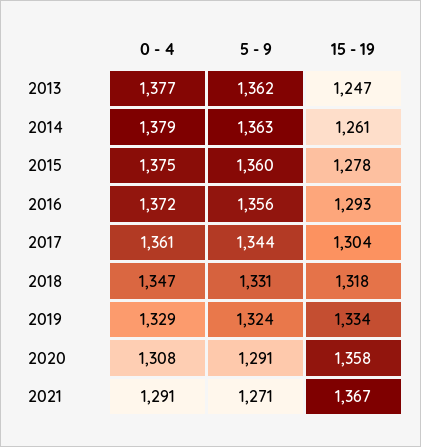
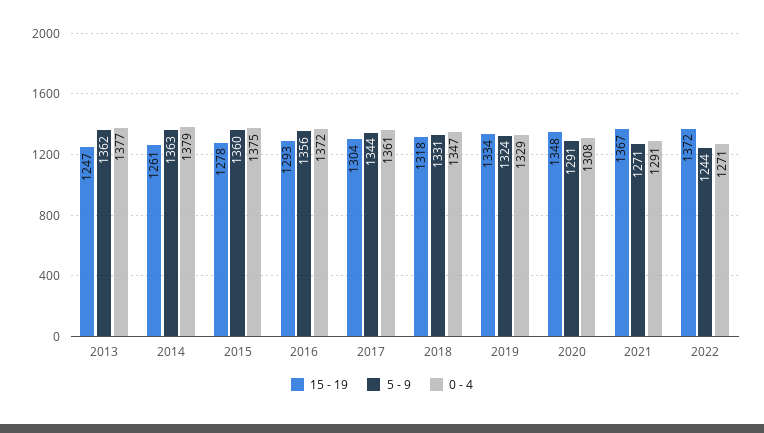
15 - 19, 2020: 1358 -> 1348
15 - 19, 2022: none -> 1372
5 - 9, 2022: none -> 1244
0 - 4, 2022: none -> 1271

